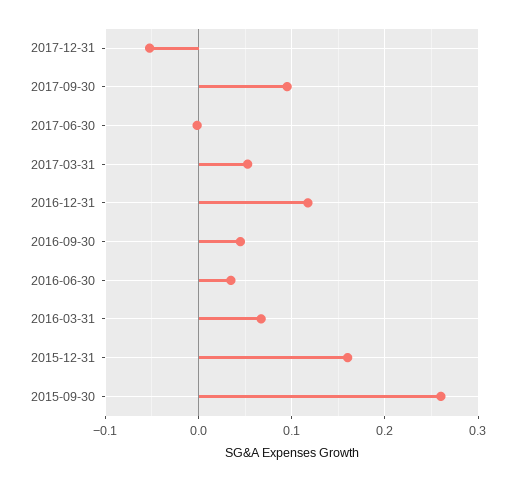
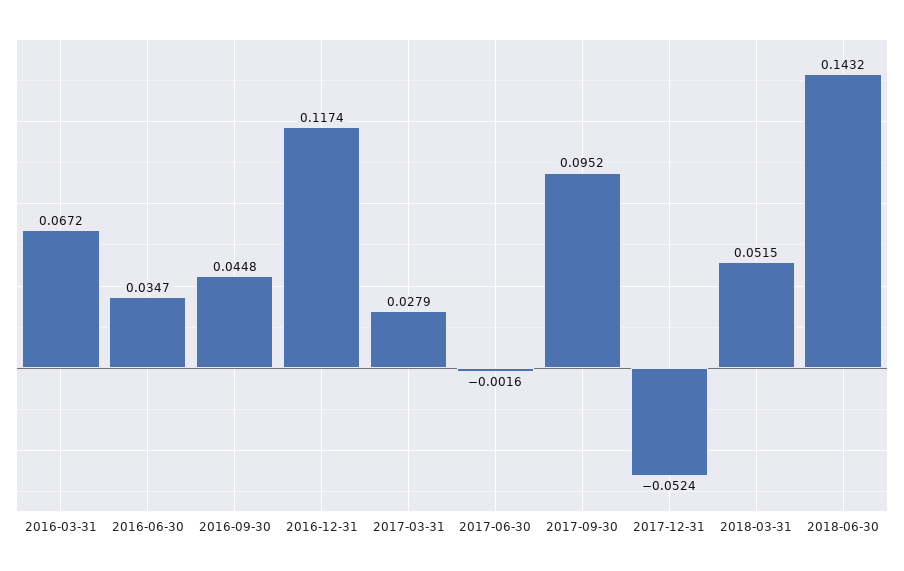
2017-03-31: 0.05 -> 0.0279
2015-12-31: 0.16 -> none
2015-09-30: 0.26 -> none
2018-03-31: none -> 0.0515
2018-06-30: none -> 0.1432

